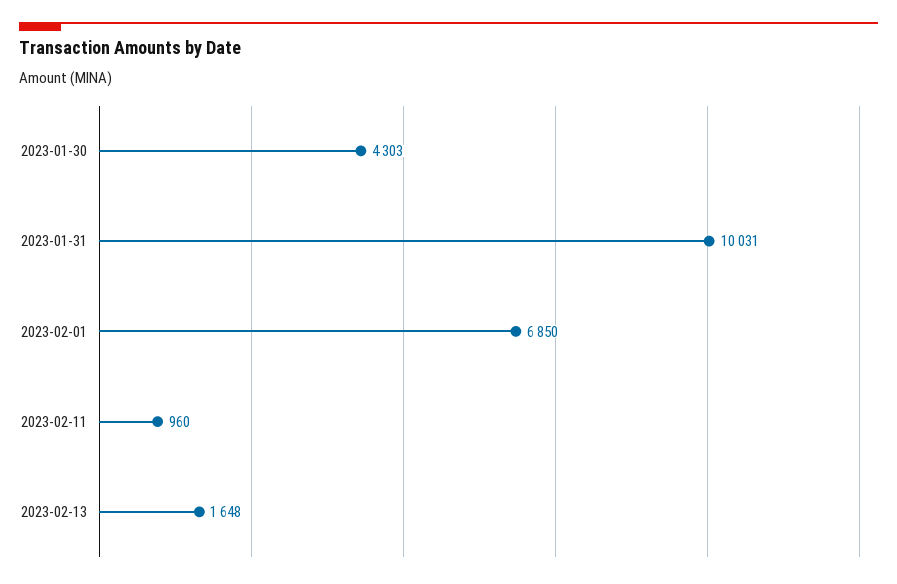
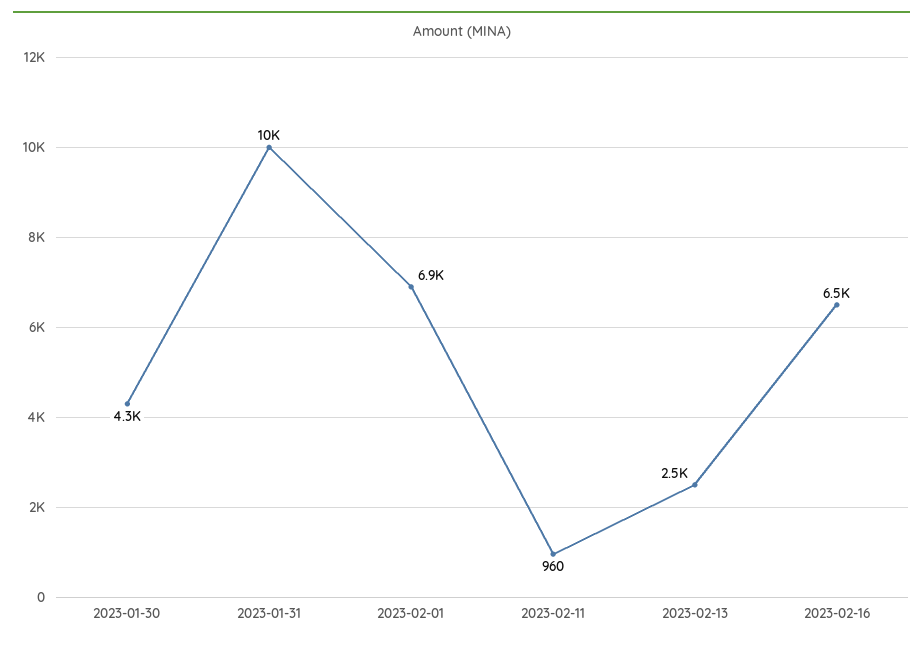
2023-02-13: 1648 -> 2500
2023-02-16: none -> 6500

